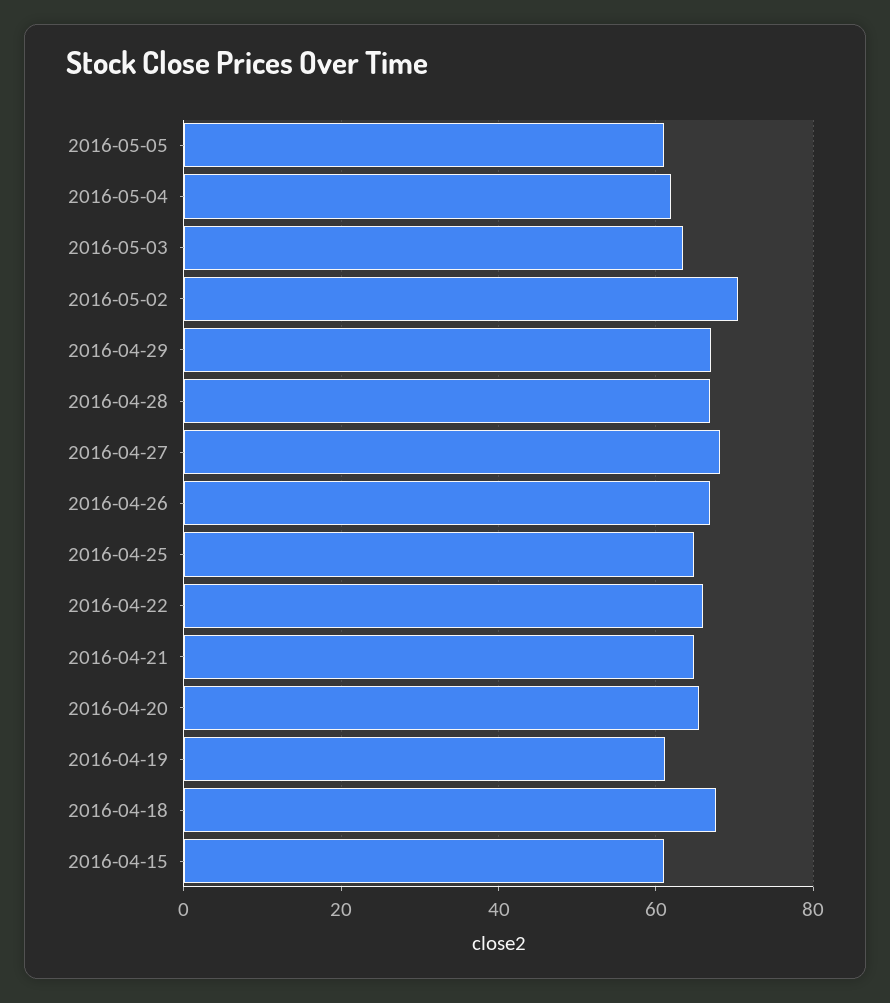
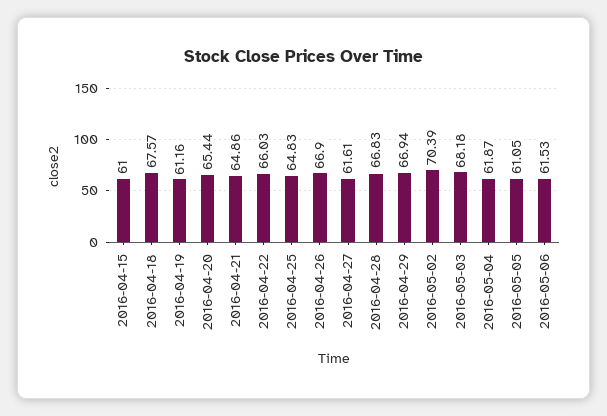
2016-05-03: 64 -> 68.18
2016-04-27: 68 -> 61.61
2016-05-06: none -> 61.53

